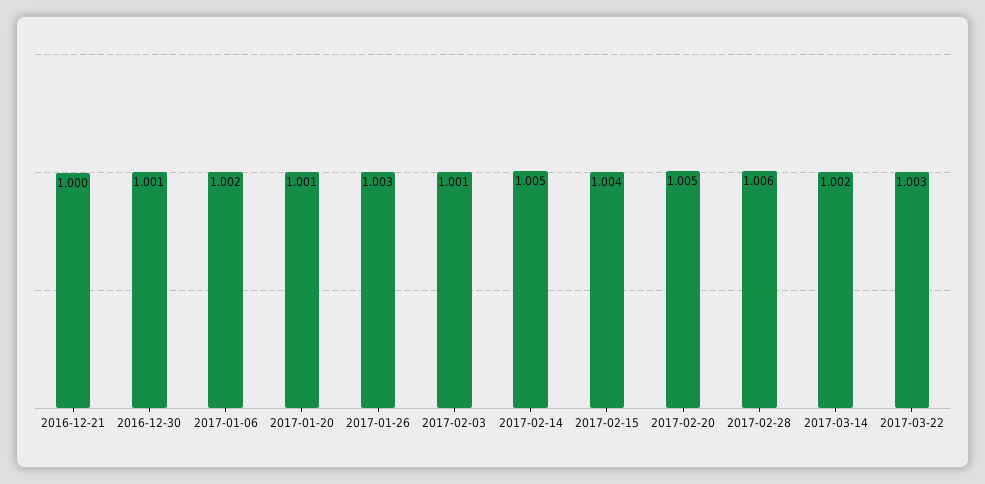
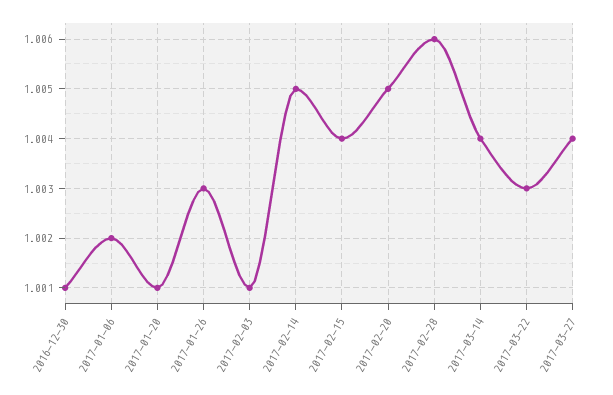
2016-12-21: 1 -> none
2017-03-14: 1.002 -> 1.004
2017-03-27: none -> 1.004

